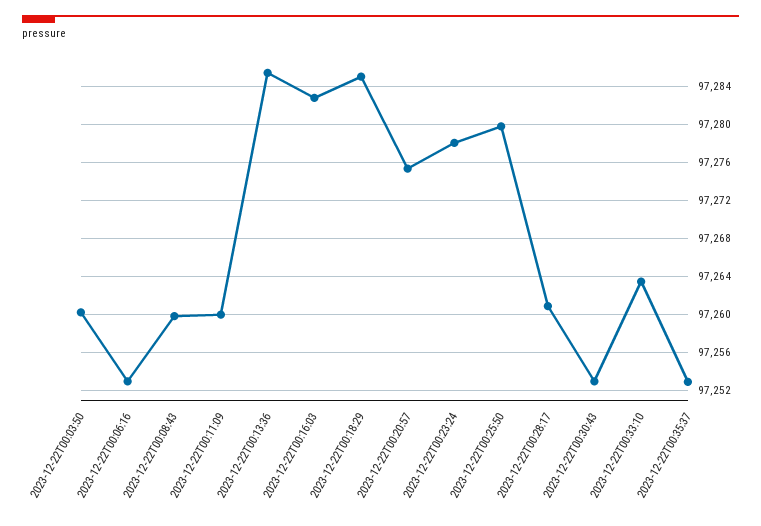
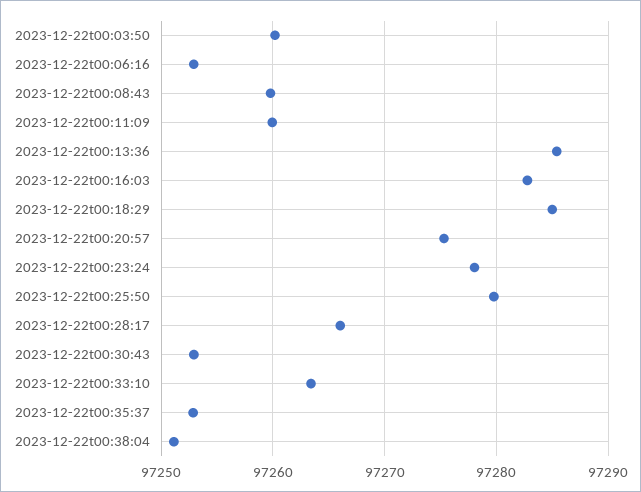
2023-12-22T00:28:17: 97261 -> 97266
2023-12-22t00:38:04: none -> 97251

